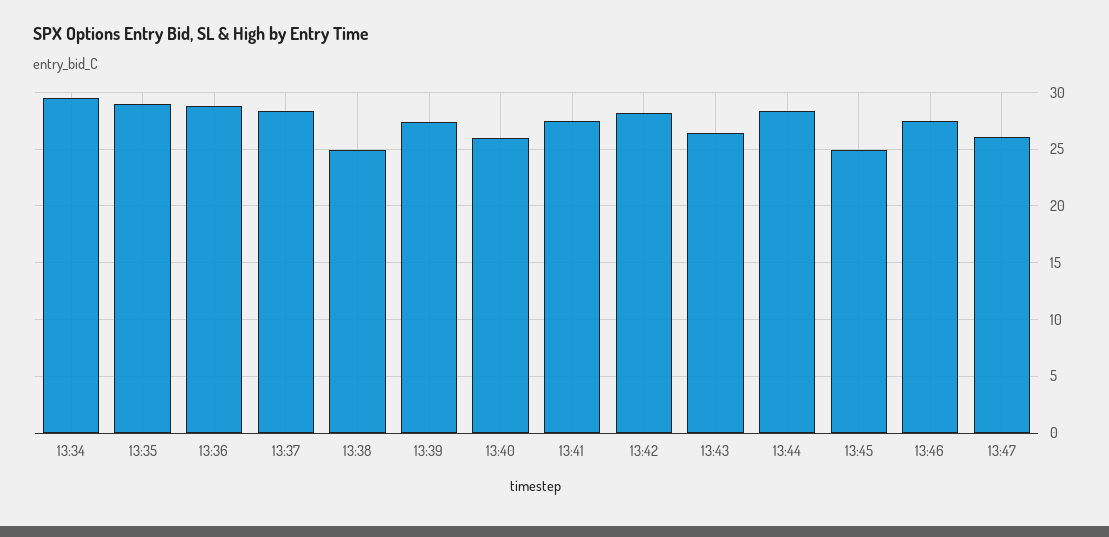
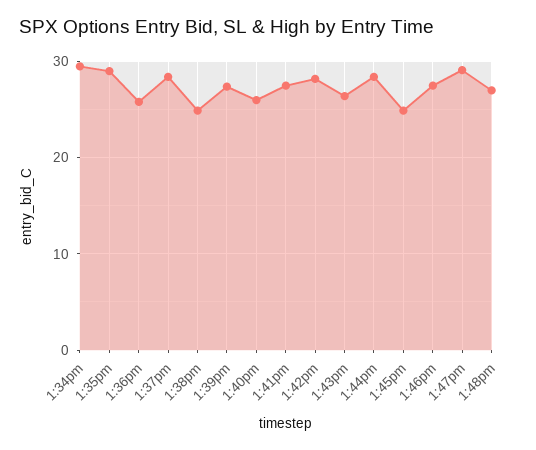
13:36: 29 -> 26
13:47: 26 -> 29
1:48pm: none -> 27

